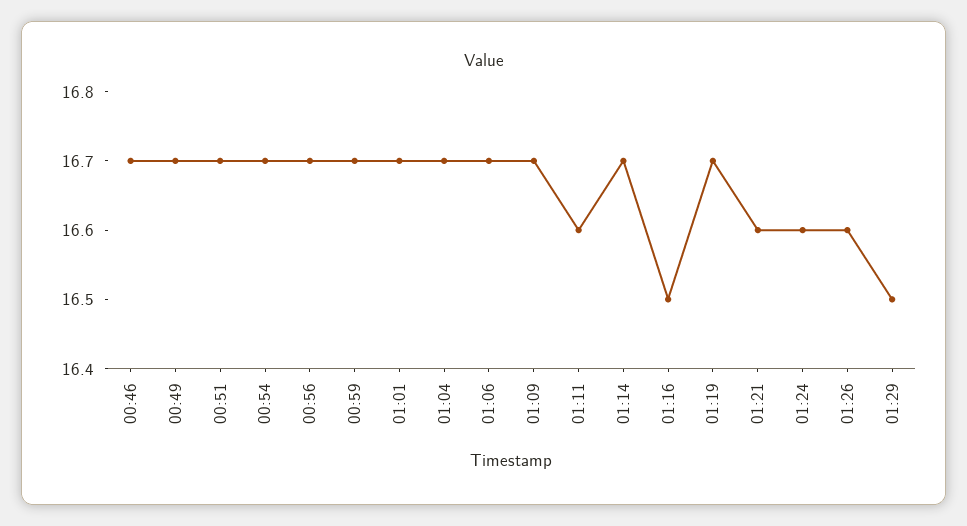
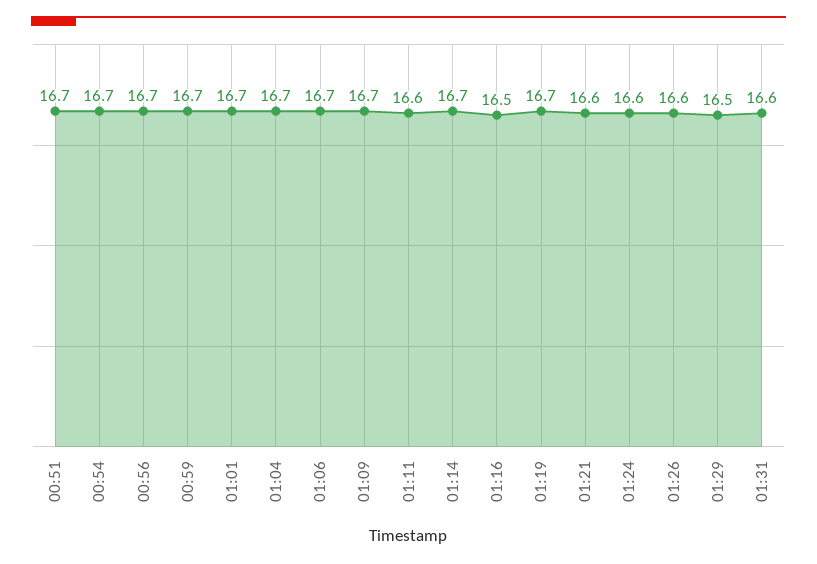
00:46: 16.7 -> none
00:49: 16.7 -> none
01:31: none -> 16.6

